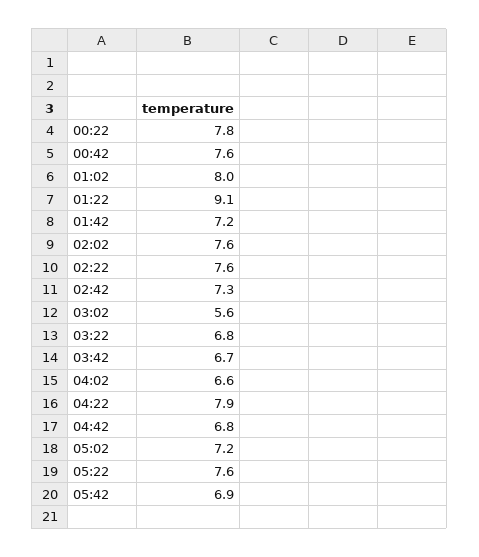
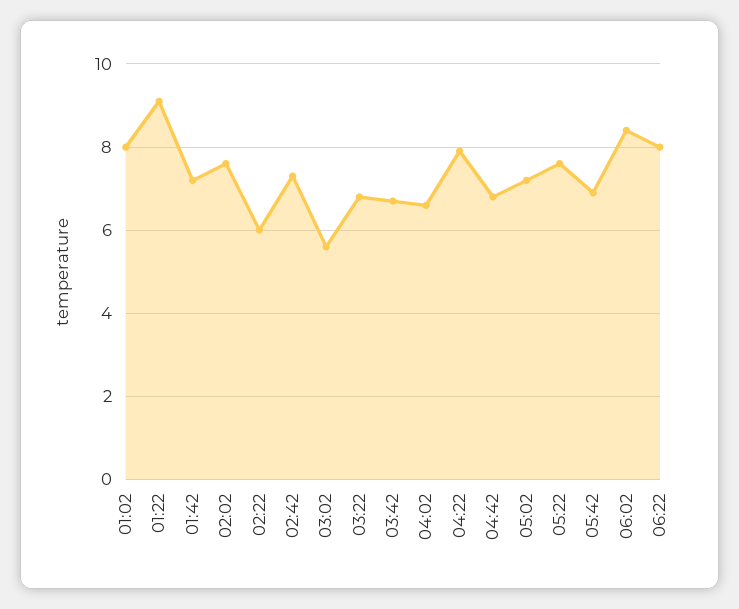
00:22: 7.8 -> none
00:42: 7.6 -> none
02:22: 7.6 -> 6
06:02: none -> 8.5
06:22: none -> 8

